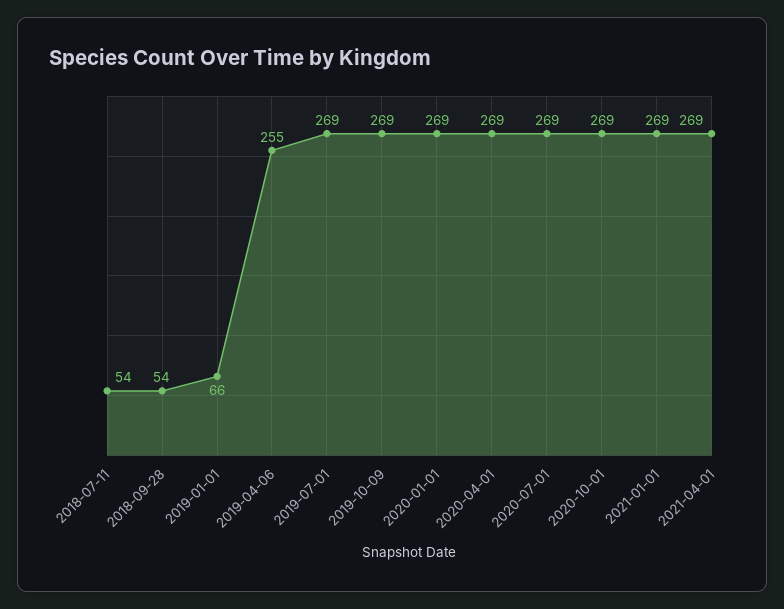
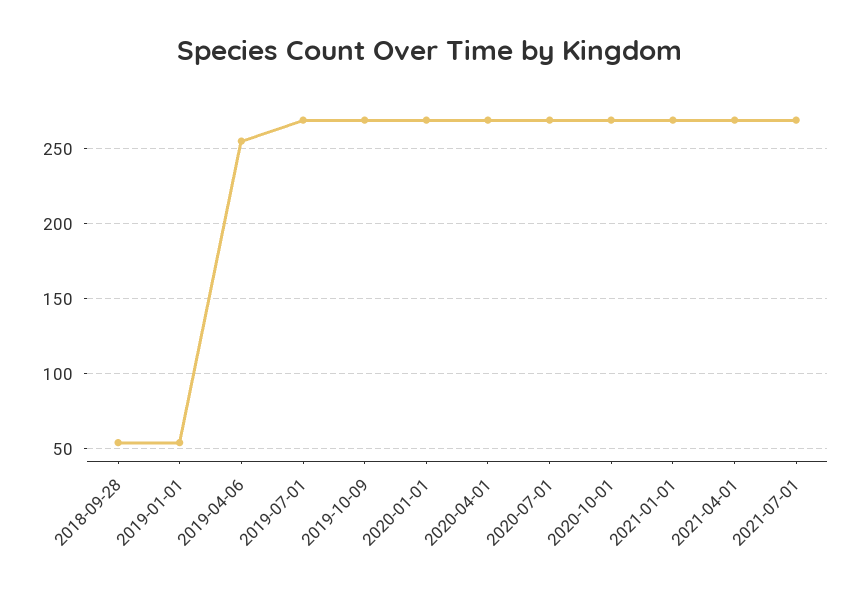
2018-07-11: 54 -> none
2019-01-01: 66 -> 55
2021-07-01: none -> 270

